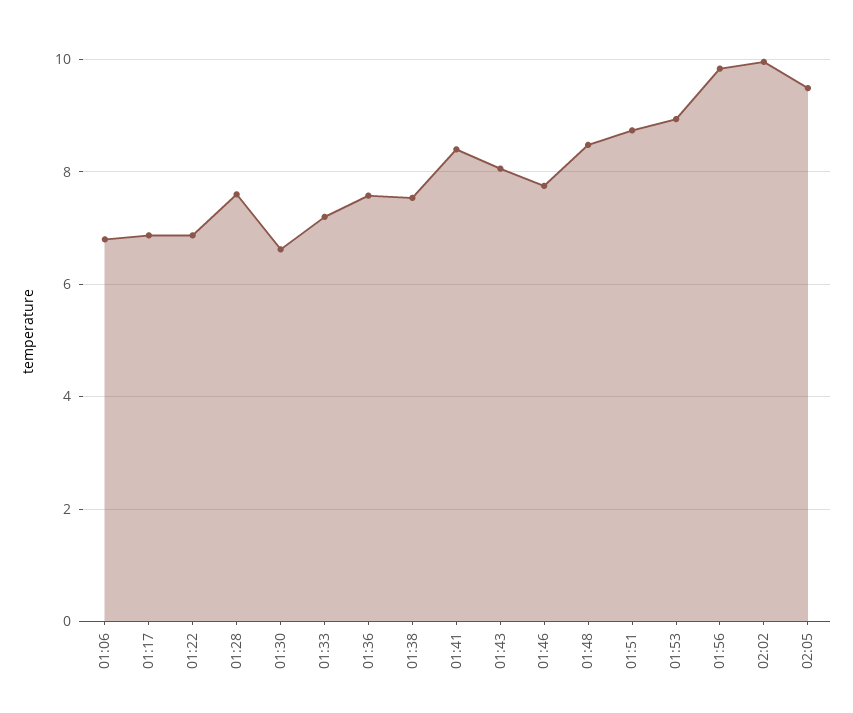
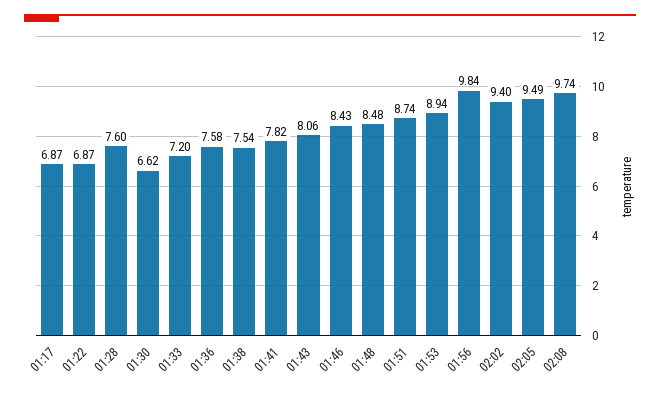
01:06: 6.8 -> none
01:41: 8.4 -> 7.82
01:46: 7.8 -> 8.43
02:02: 10 -> 9.4
02:08: none -> 9.74

